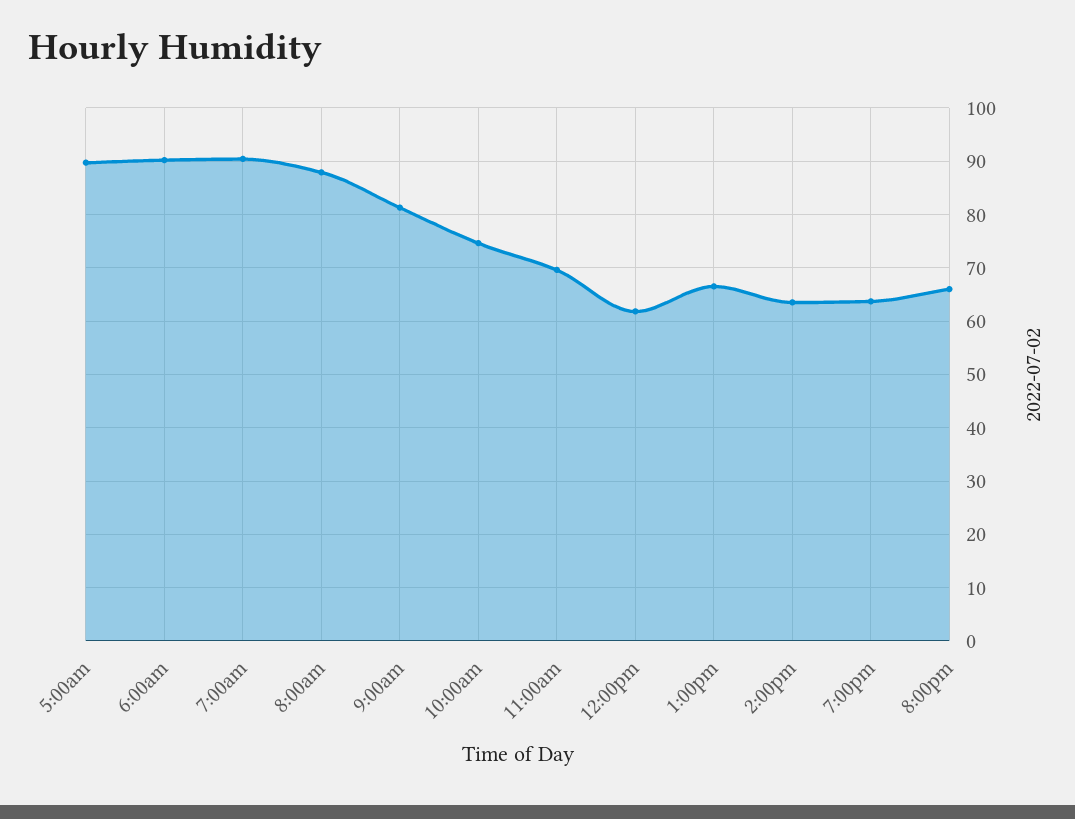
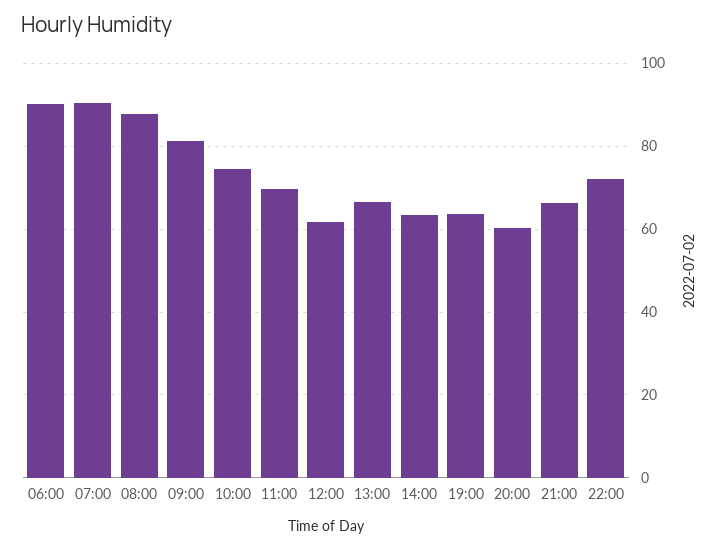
5:00am: 90 -> none
8:00pm: 66 -> 60
21:00: none -> 66
22:00: none -> 72

